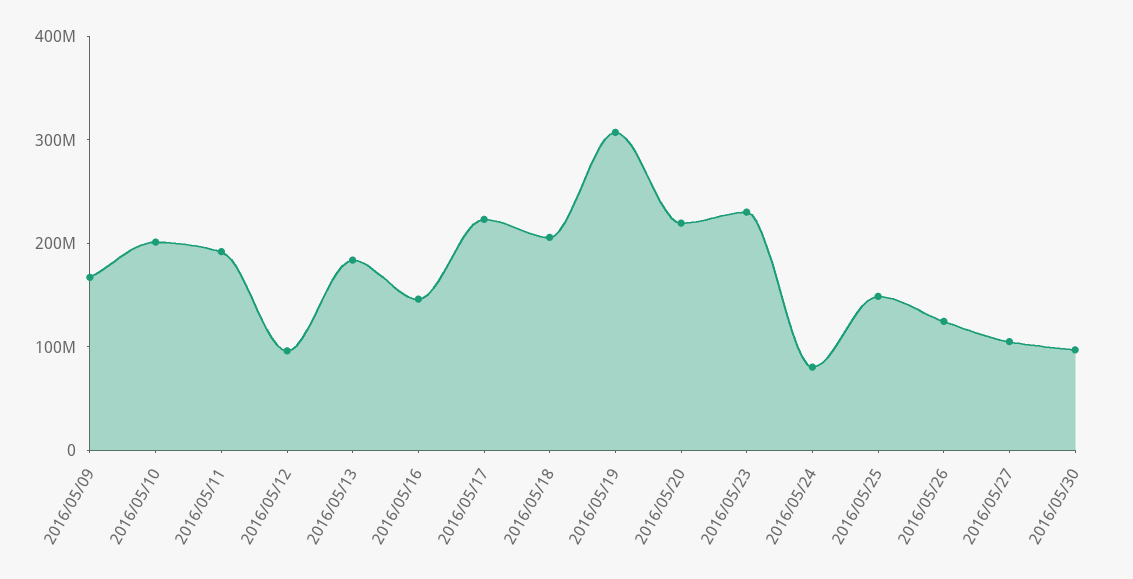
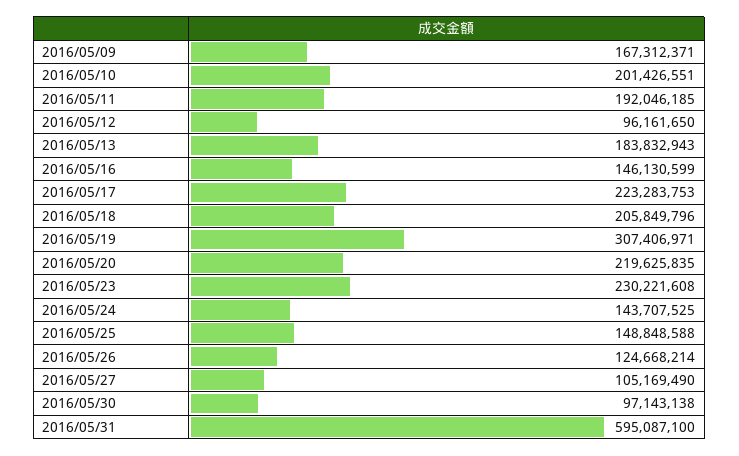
2016/05/24: 80000000 -> 143707525
2016/05/31: none -> 595087100

